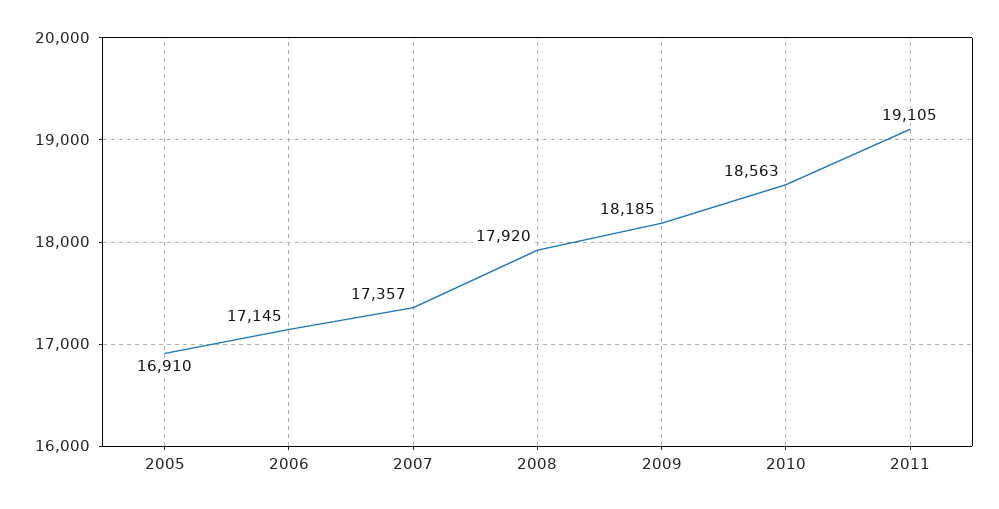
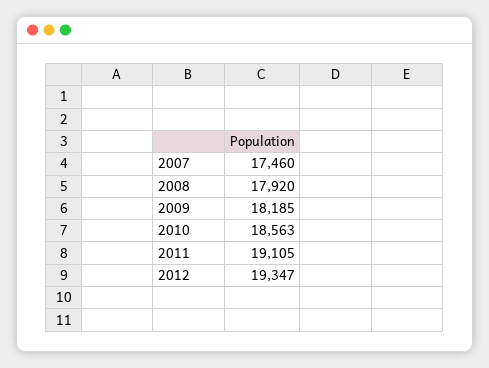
2005: 16910 -> none
2006: 17145 -> none
2007: 17357 -> 17460
2012: none -> 19347

